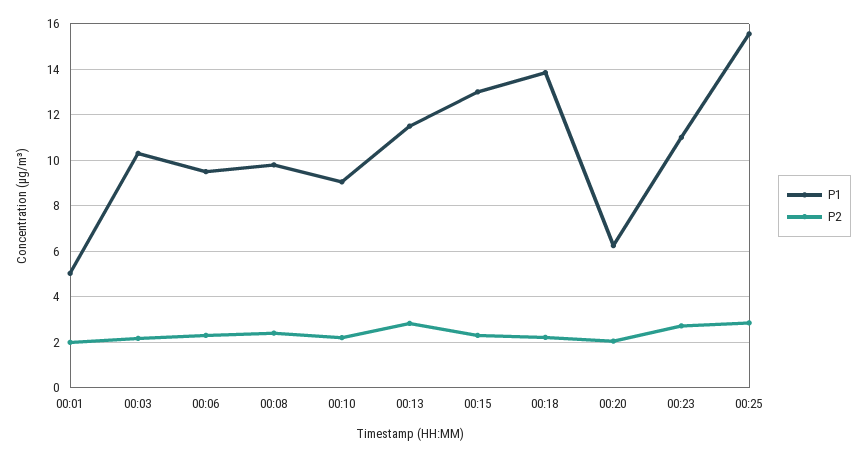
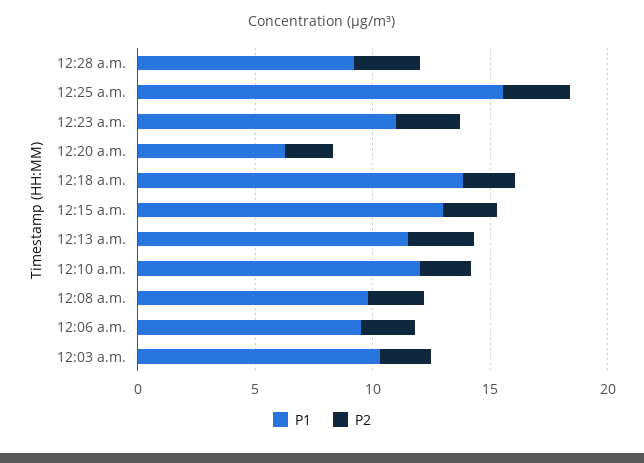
P1, 00:01: 5 -> none
P2, 00:01: 2 -> none
P1, 00:10: 9 -> 12
P1, 12:28 a.m.: none -> 9
P2, 12:28 a.m.: none -> 3

